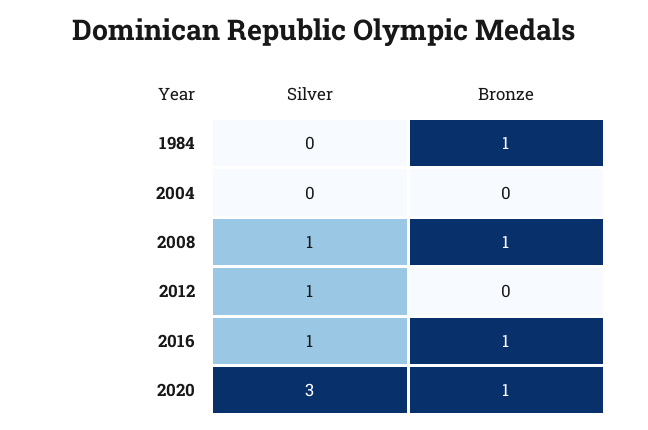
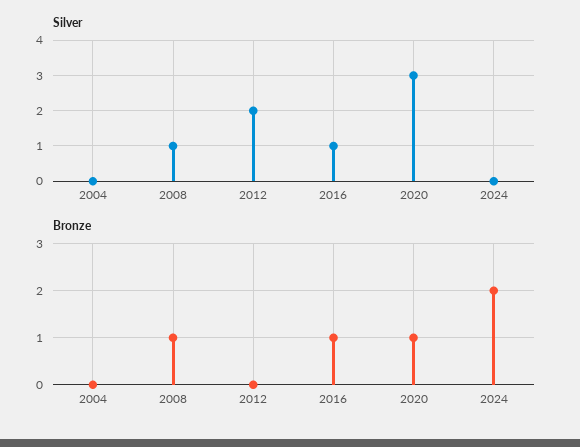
Silver, 1984: 0 -> none
Bronze, 1984: 1 -> none
Silver, 2012: 1 -> 2
Silver, 2024: none -> 0
Bronze, 2024: none -> 2

